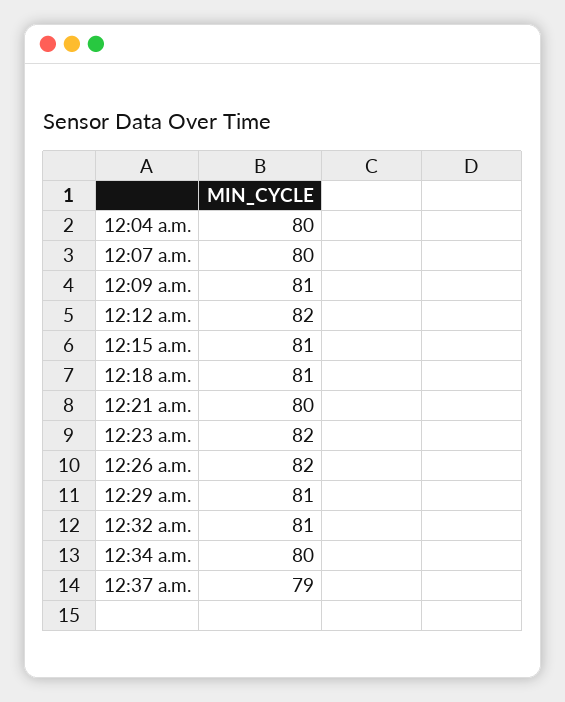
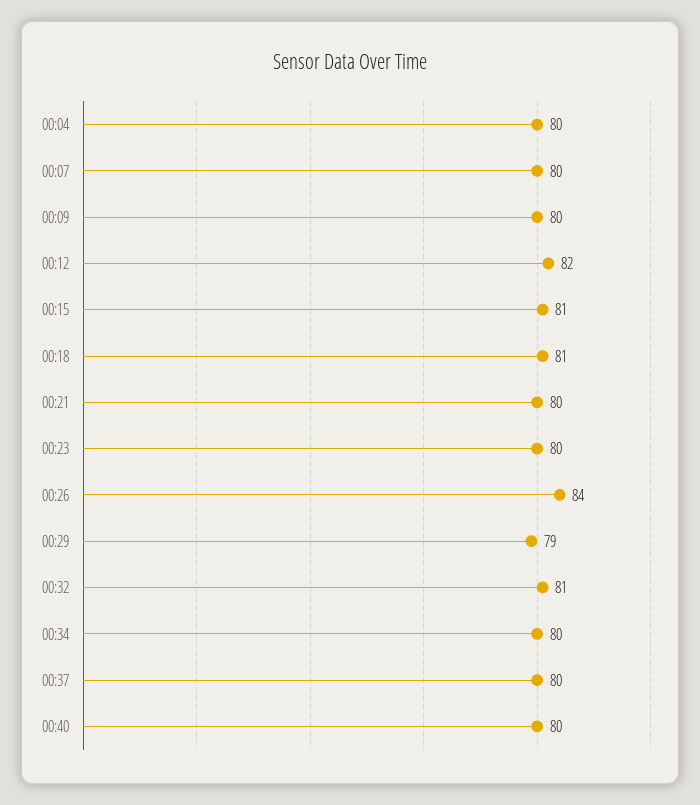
12:09 a.m.: 81 -> 80
12:23 a.m.: 82 -> 80
12:26 a.m.: 82 -> 84
12:29 a.m.: 81 -> 79
12:37 a.m.: 79 -> 80
00:40: none -> 80

